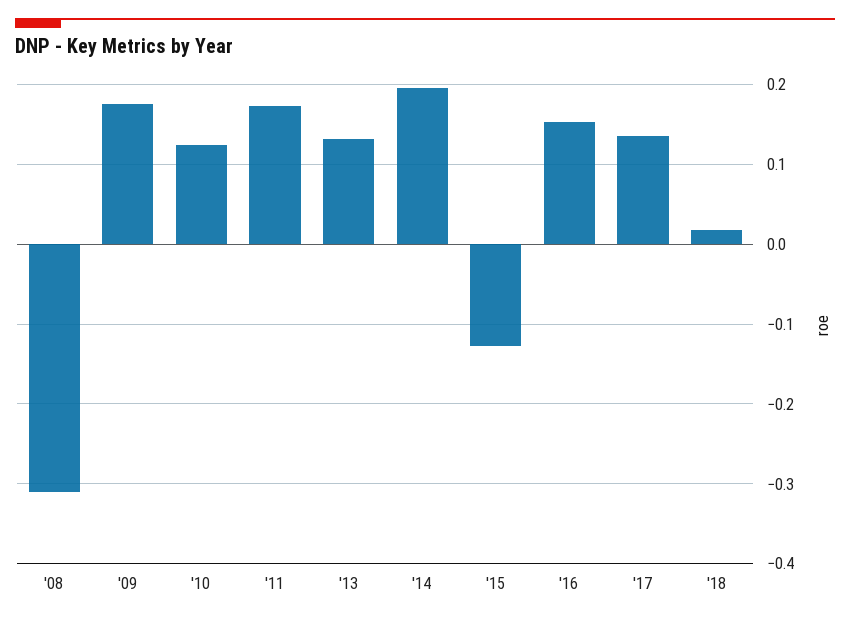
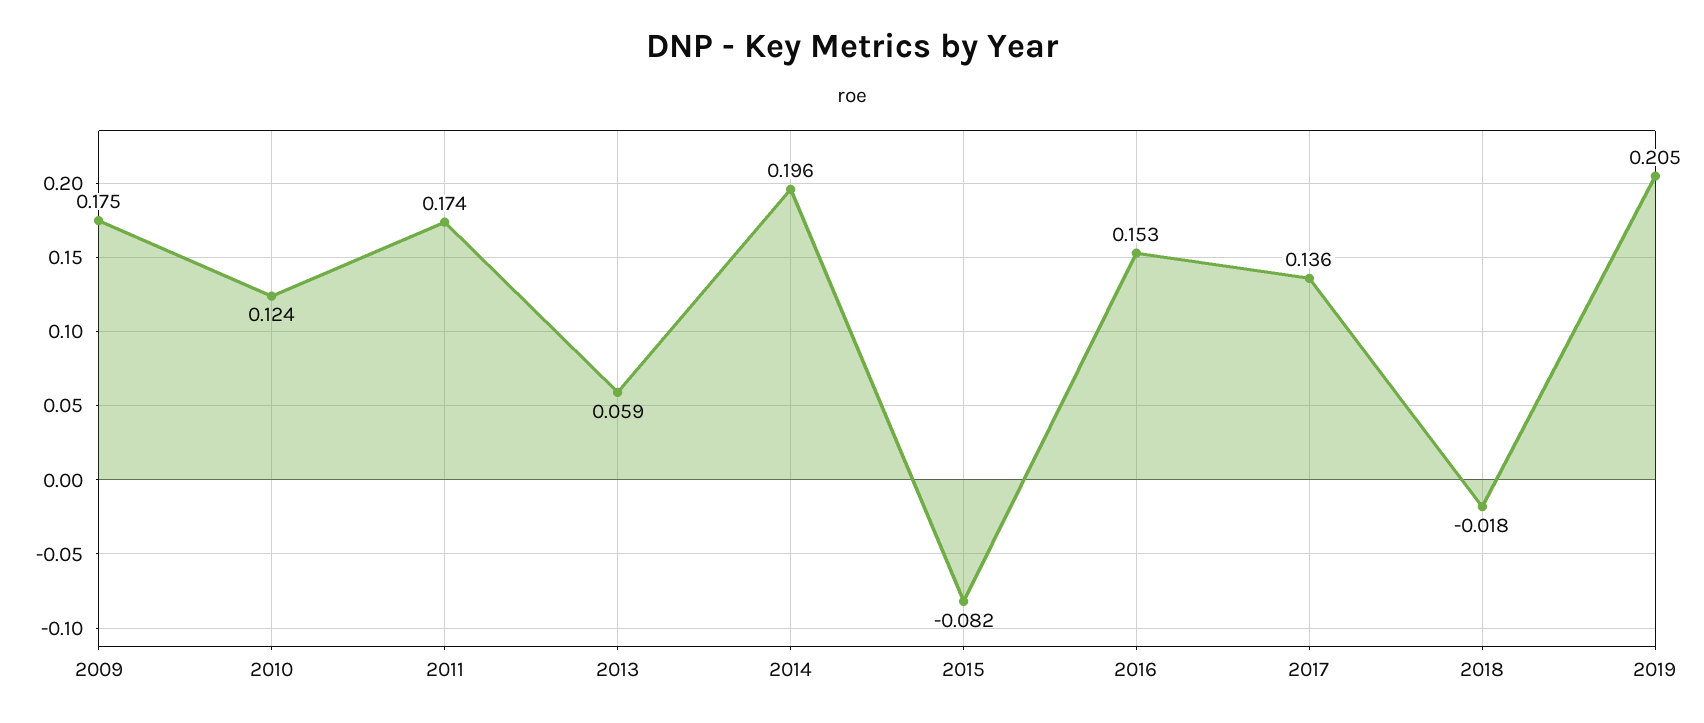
'08: -0.31 -> none
'13: 0.13 -> 0.059
'15: -0.13 -> -0.082
'18: 0.02 -> -0.018
2019: none -> 0.205

